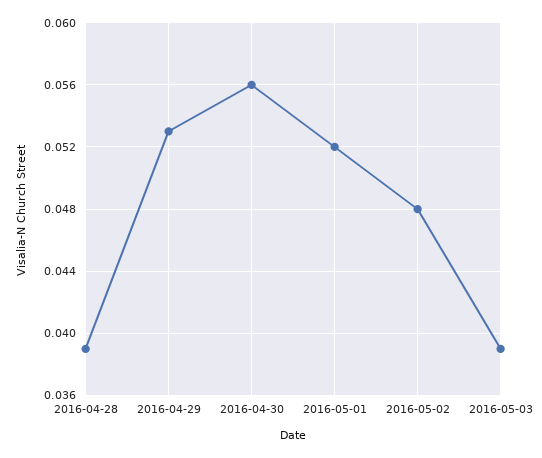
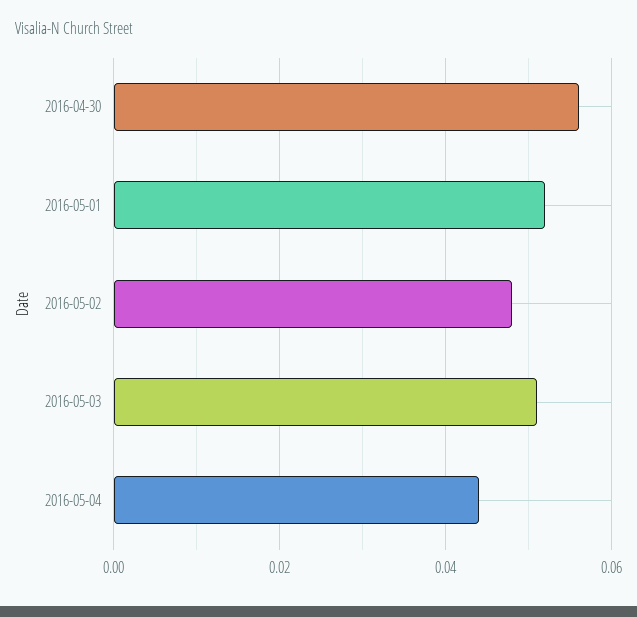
2016-04-28: 0.039 -> none
2016-04-29: 0.053 -> none
2016-05-03: 0.039 -> 0.05
2016-05-04: none -> 0.045

